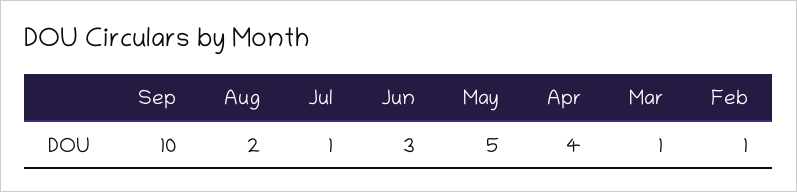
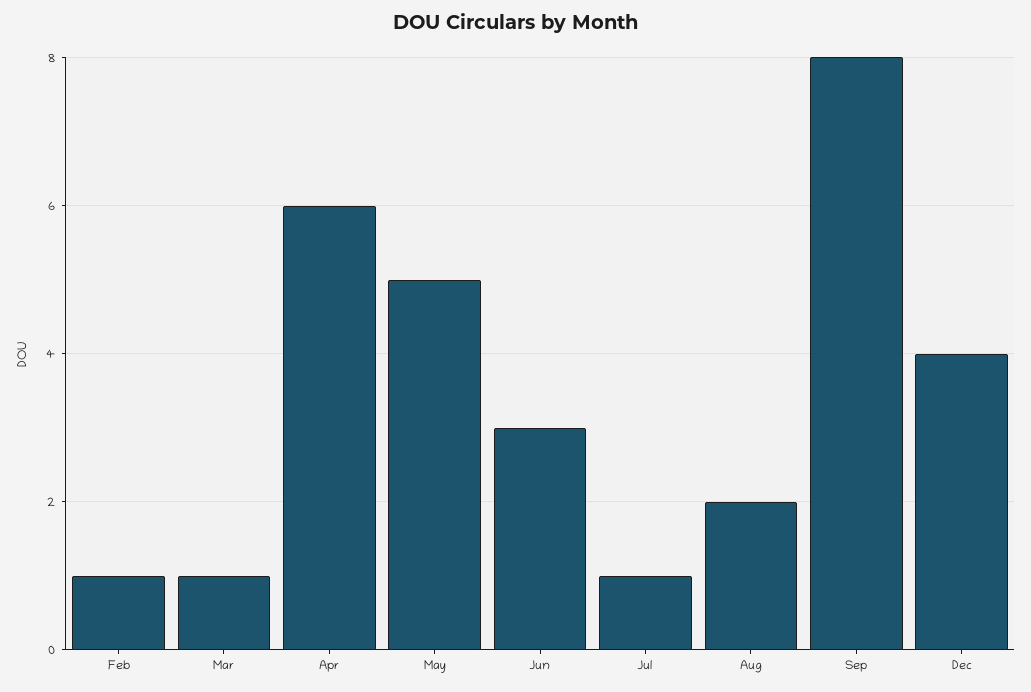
Sep: 10 -> 8
Apr: 4 -> 6
Dec: none -> 4

